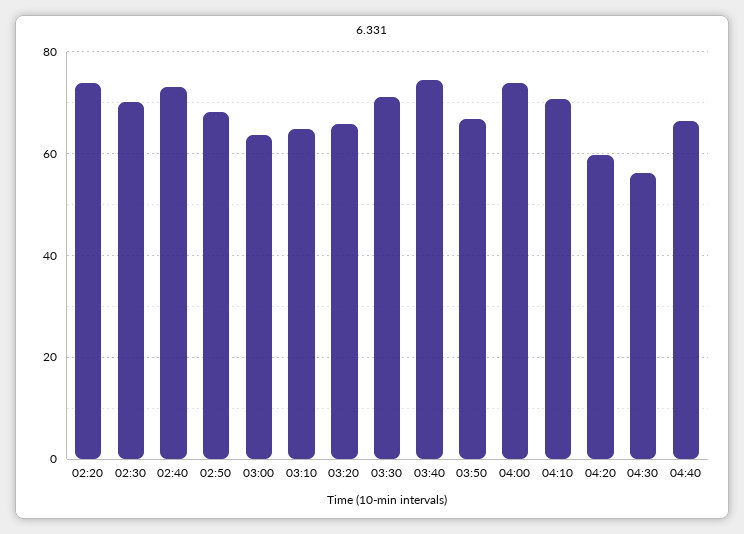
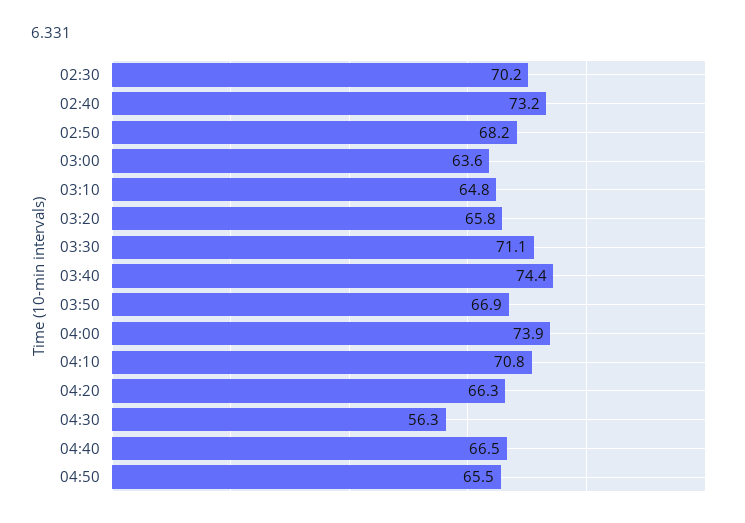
02:20: 74 -> none
04:20: 60 -> 66.3
04:50: none -> 65.5

